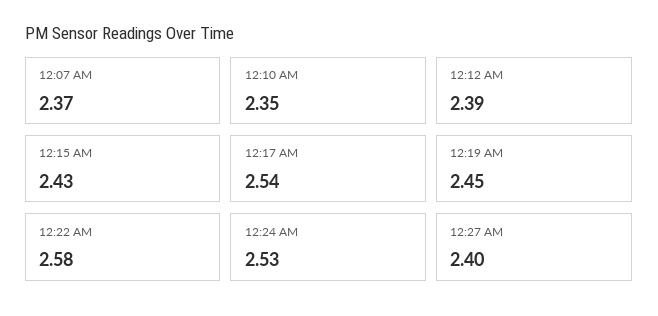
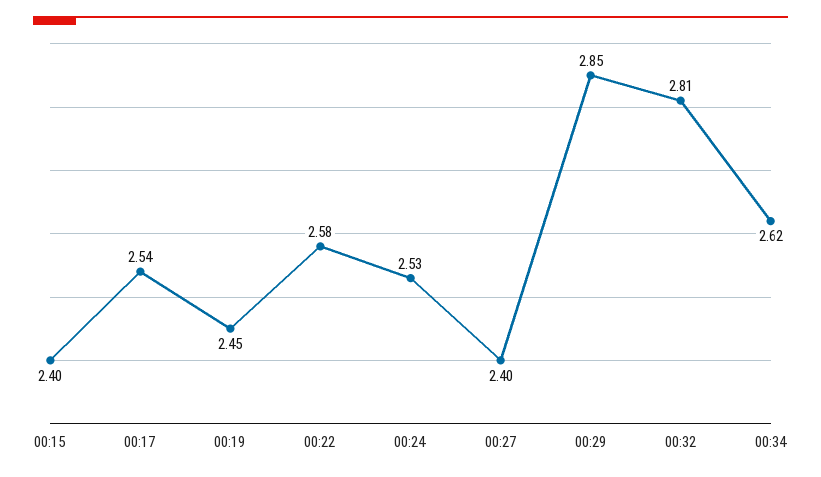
12:07 AM: 2.37 -> none
12:10 AM: 2.35 -> none
12:12 AM: 2.39 -> none
12:15 AM: 2.43 -> 2.4
00:29: none -> 2.85
00:32: none -> 2.81
00:34: none -> 2.62

